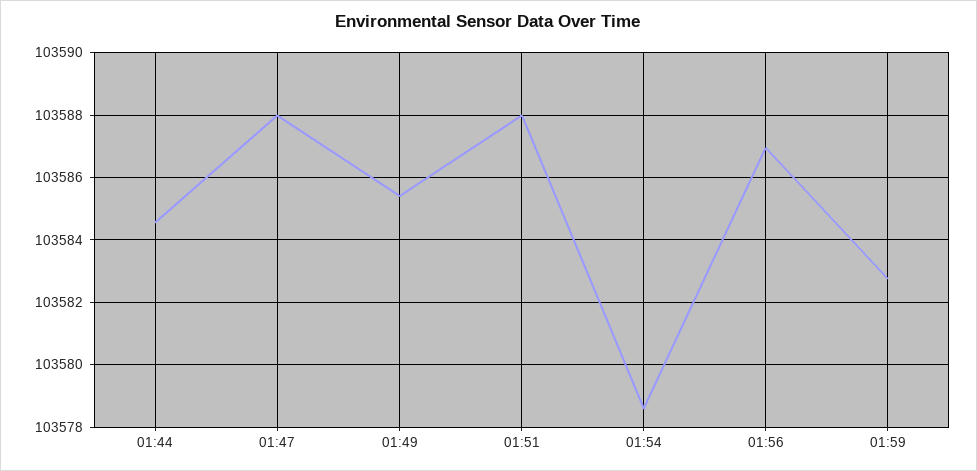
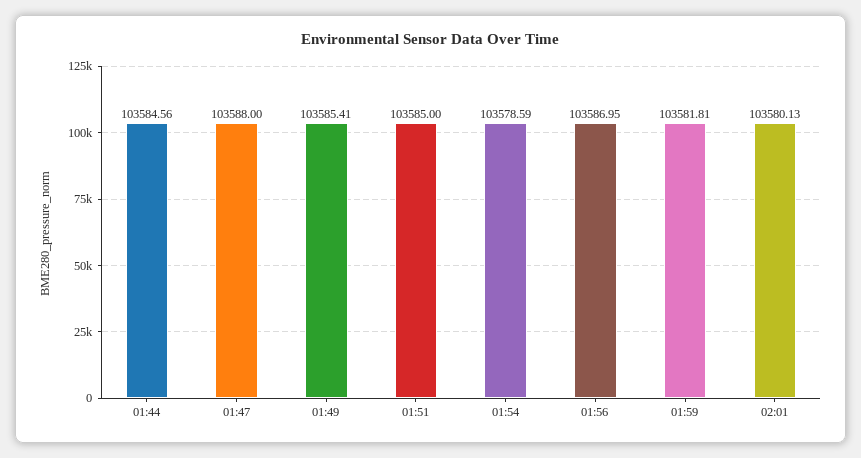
01:51: 103588 -> 103585
01:59: 103582.8 -> 103581.81
02:01: none -> 103580.13

